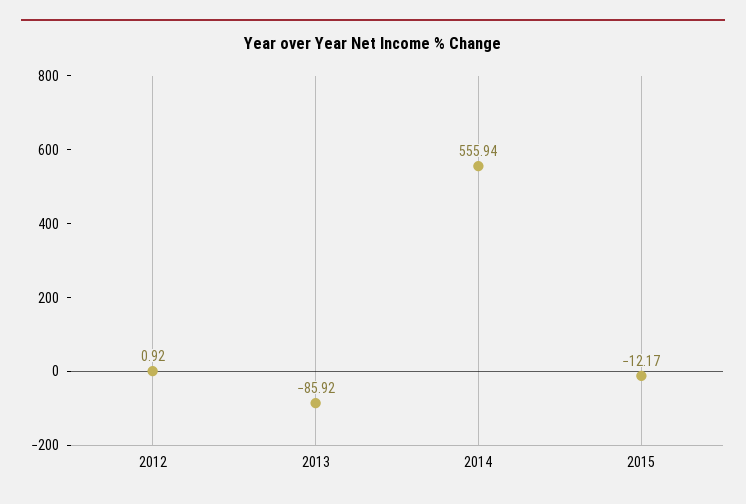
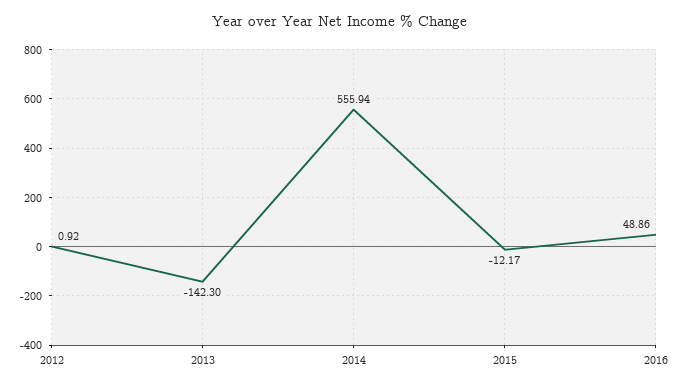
2013: -85.92 -> -142.3
2016: none -> 48.86

